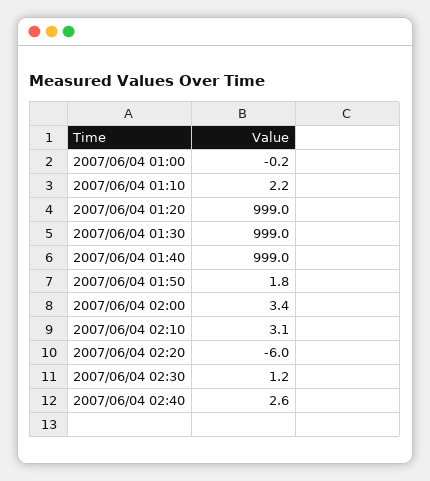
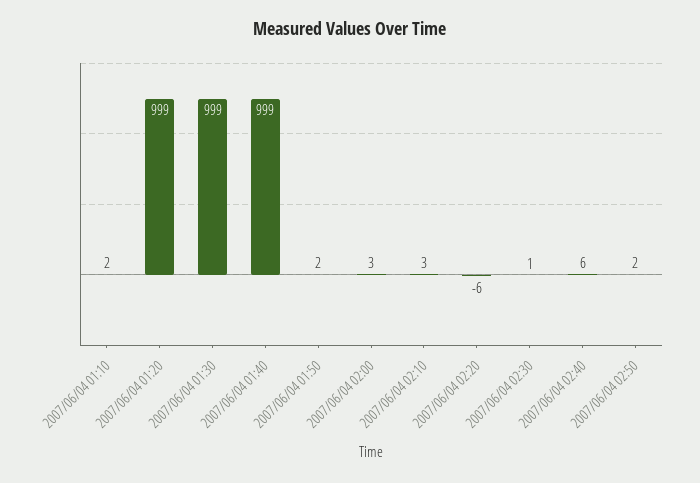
2007/06/04 01:00: -0.2 -> none
2007/06/04 02:40: 2.6 -> 6
2007/06/04 02:50: none -> 2

